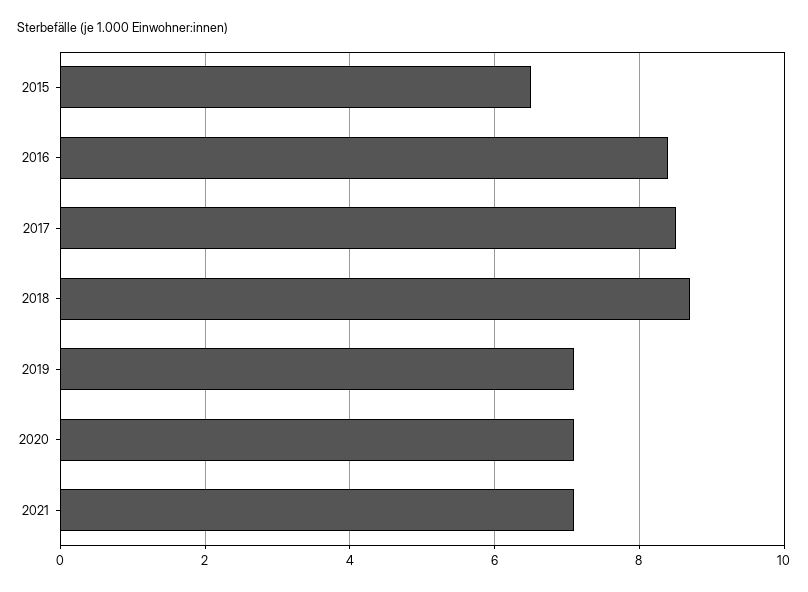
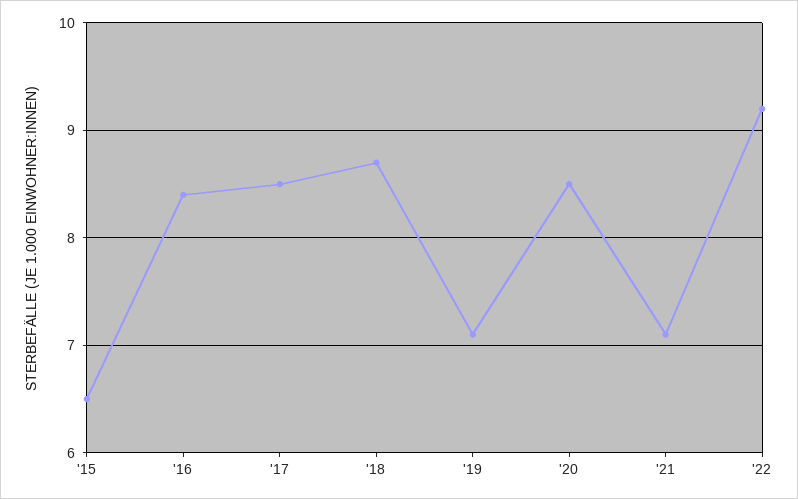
2020: 7 -> 8.5
'22: none -> 9.2

